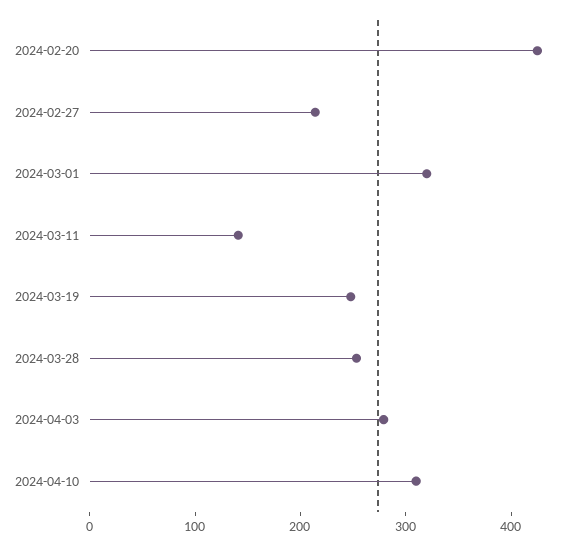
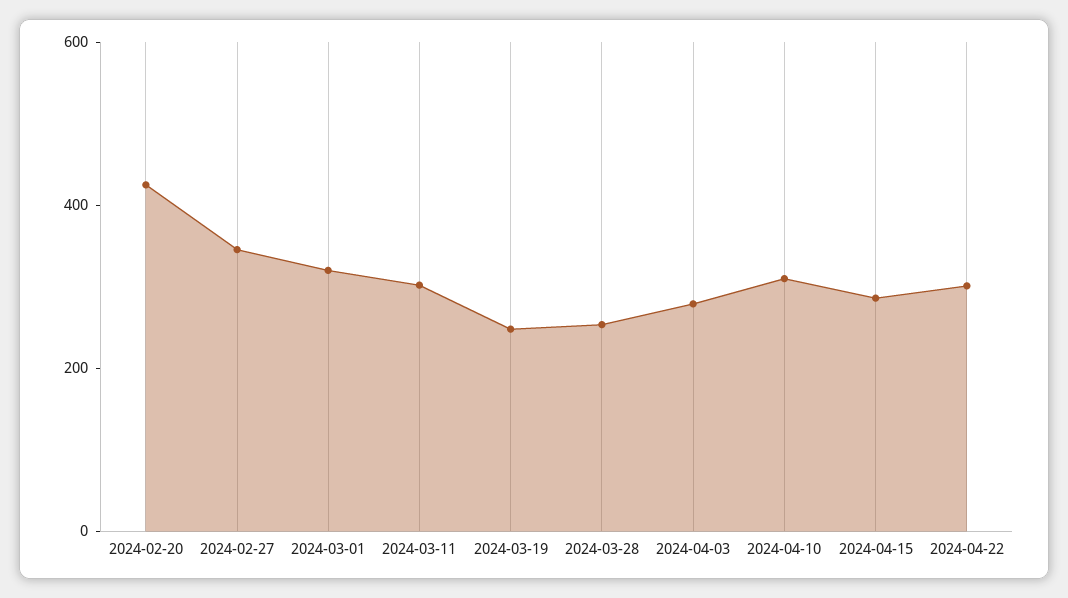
2024-02-27: 220 -> 350
2024-03-11: 140 -> 300
2024-04-15: none -> 300
2024-04-22: none -> 300

